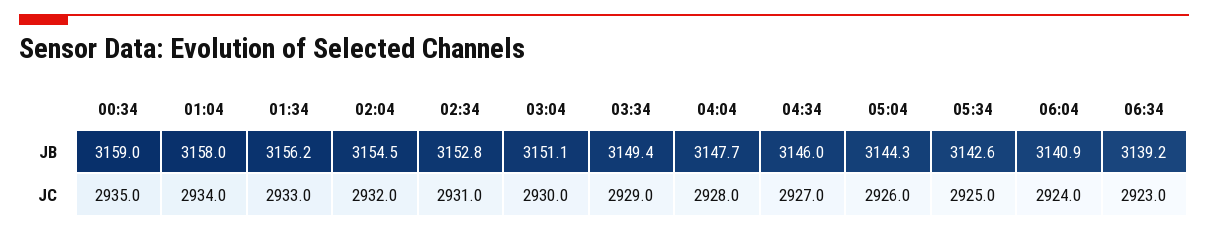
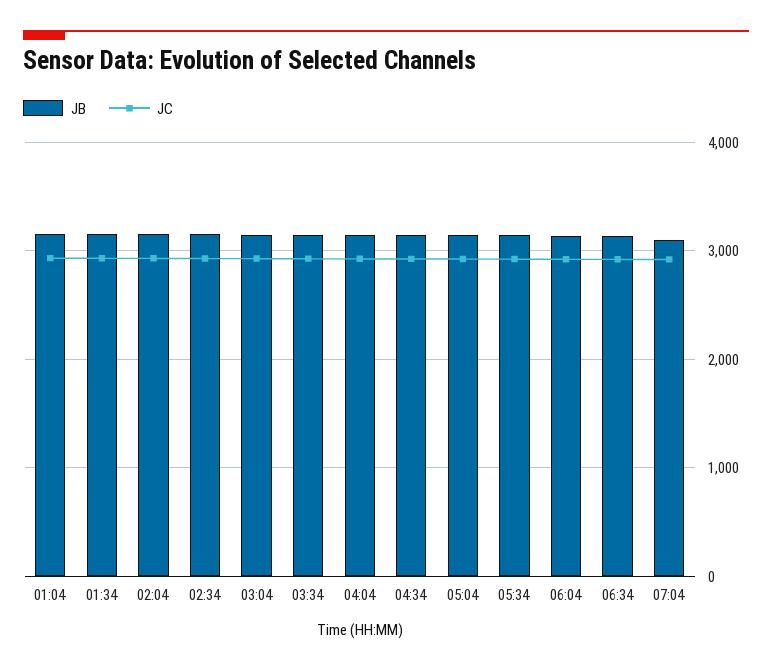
JB, 00:34: 3159 -> none
JC, 00:34: 2935 -> none
JB, 07:04: none -> 3100
JC, 07:04: none -> 2900

